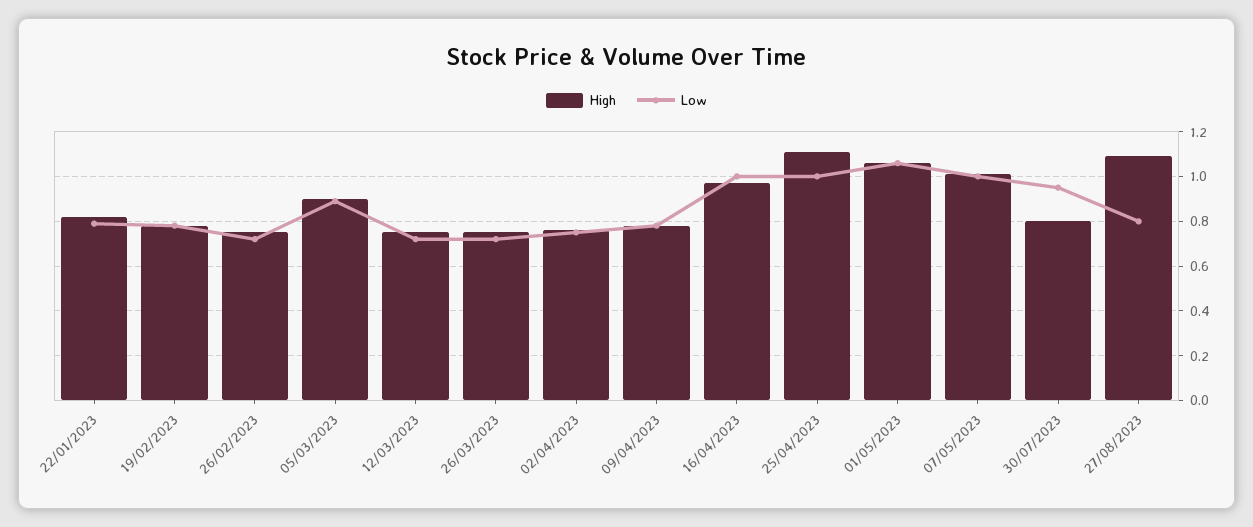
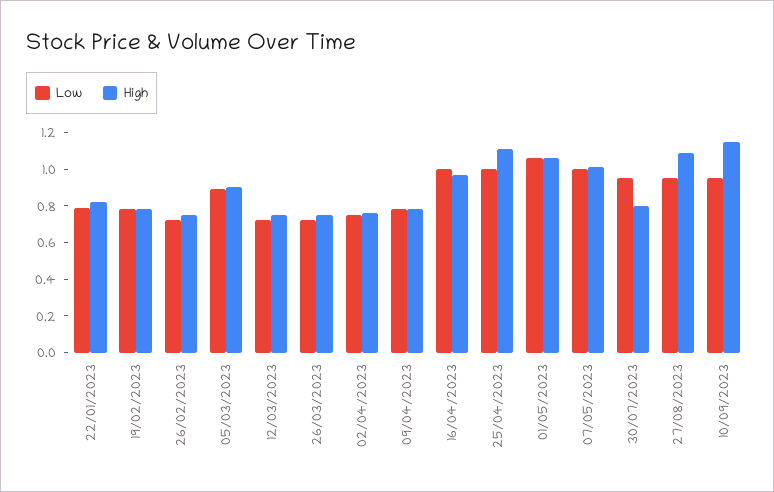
Low, 27/08/2023: 0.8 -> 0.95
Low, 10/09/2023: none -> 0.95
High, 10/09/2023: none -> 1.15

